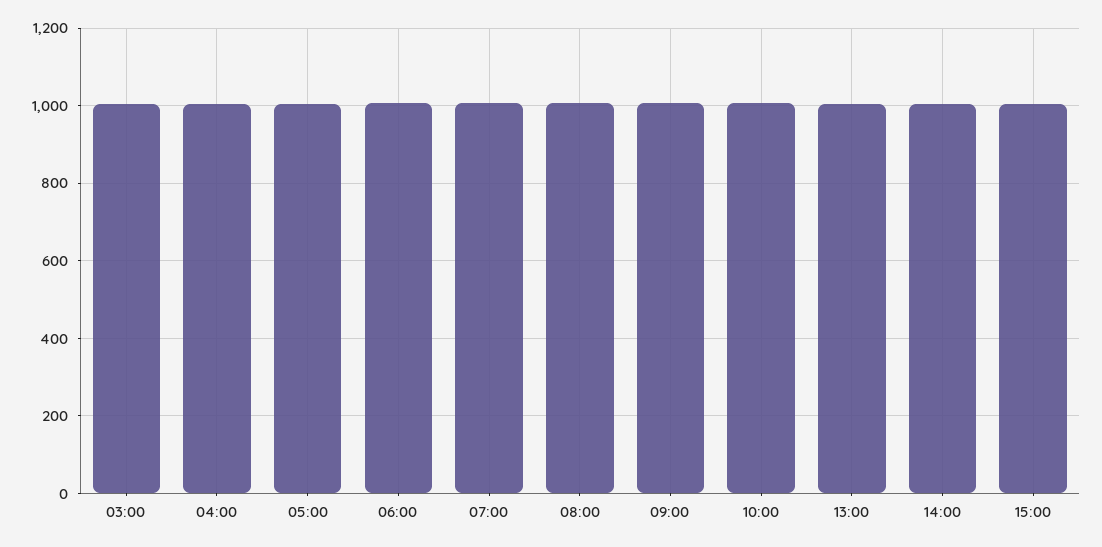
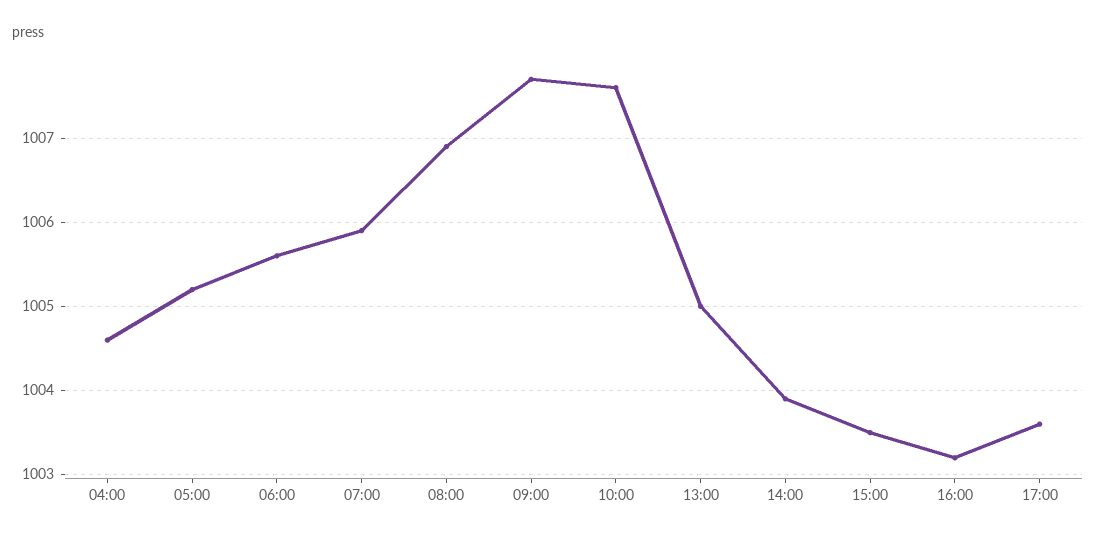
03:00: 1000 -> none
16:00: none -> 1003.2
17:00: none -> 1003.6

